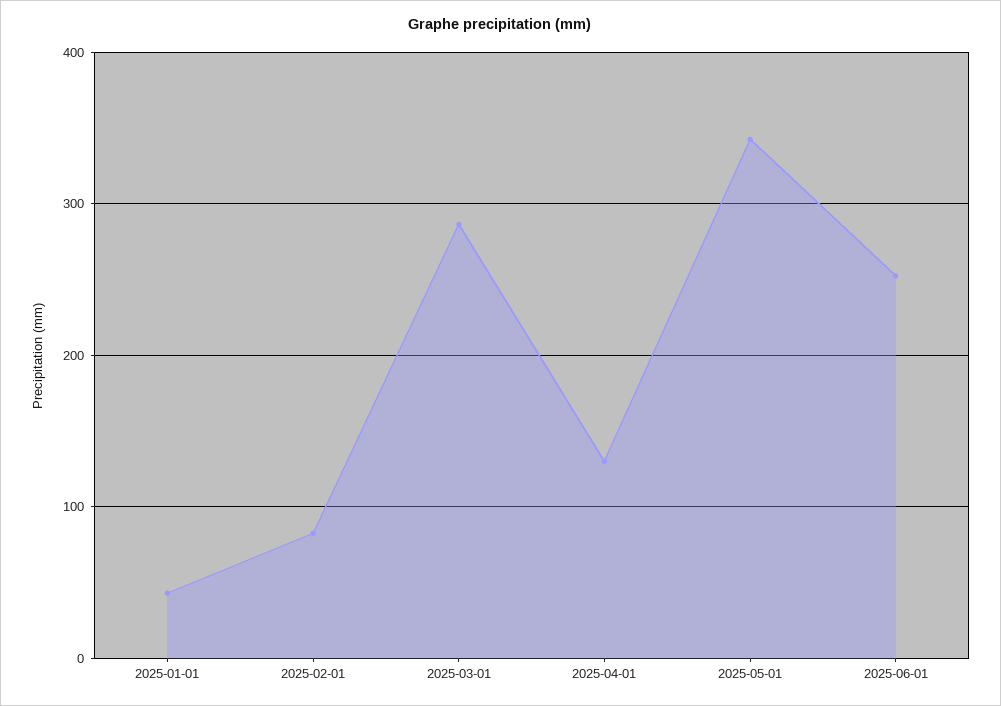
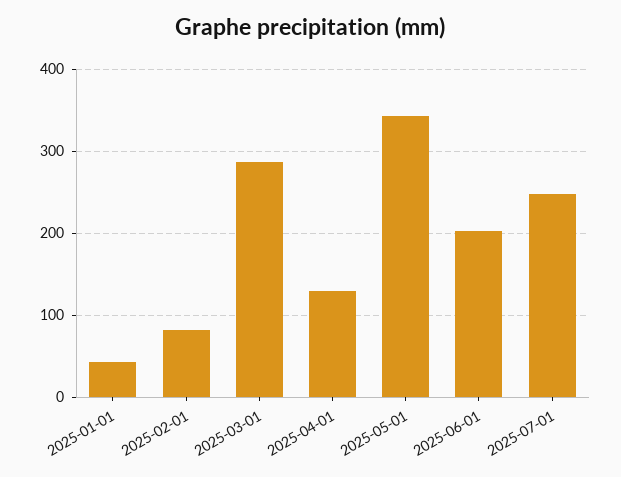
2025-06-01: 250 -> 200
2025-07-01: none -> 250

